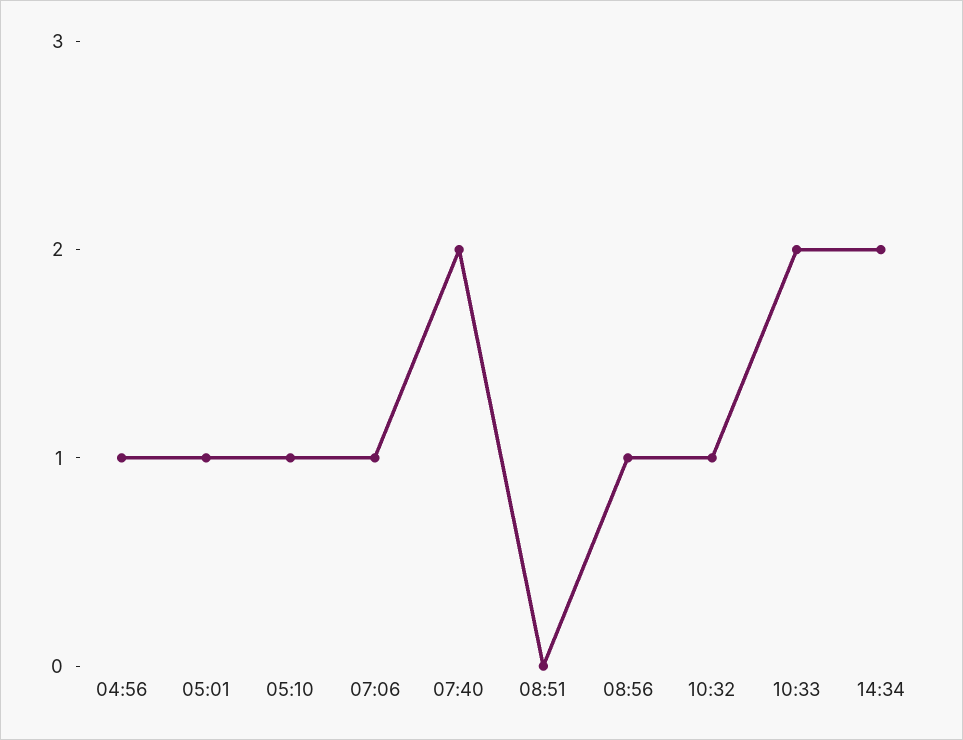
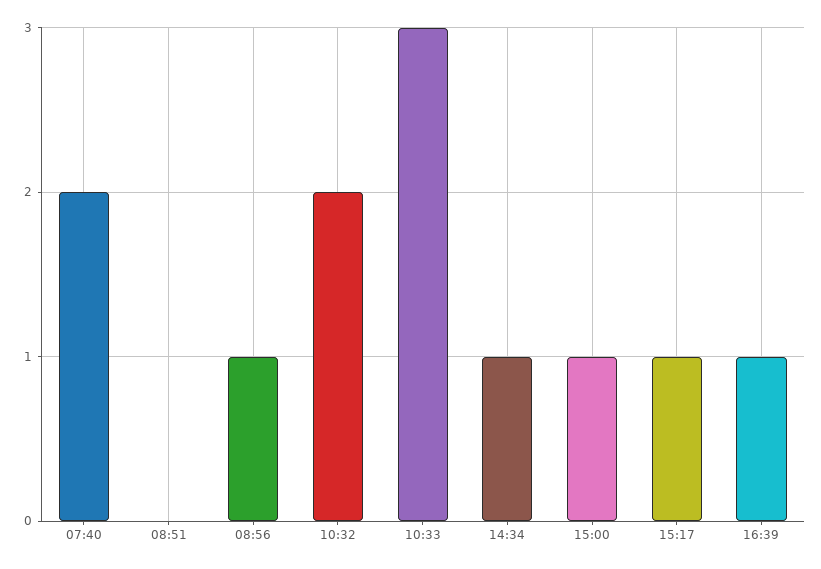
04:56: 1 -> none
05:01: 1 -> none
05:10: 1 -> none
07:06: 1 -> none
10:32: 1 -> 2
10:33: 2 -> 3
14:34: 2 -> 1
15:00: none -> 1
15:17: none -> 1
16:39: none -> 1

